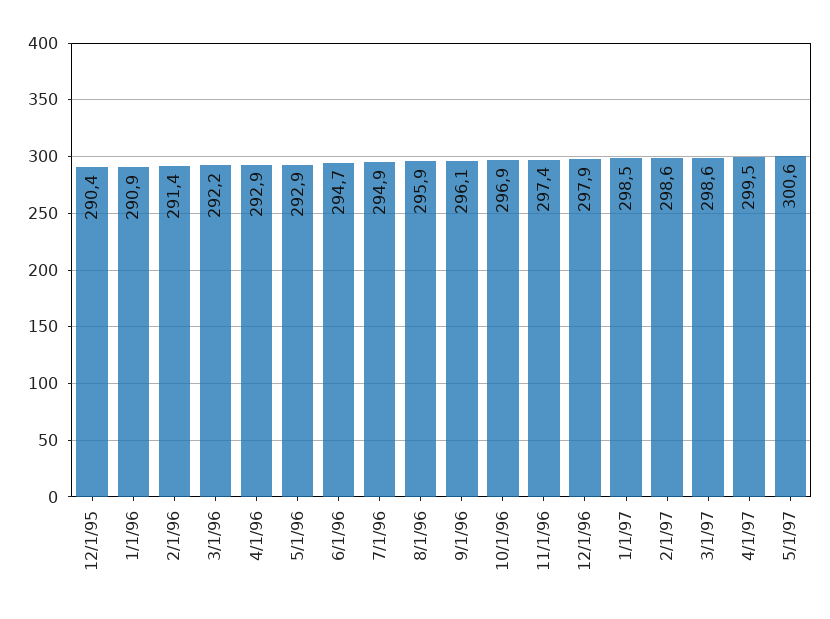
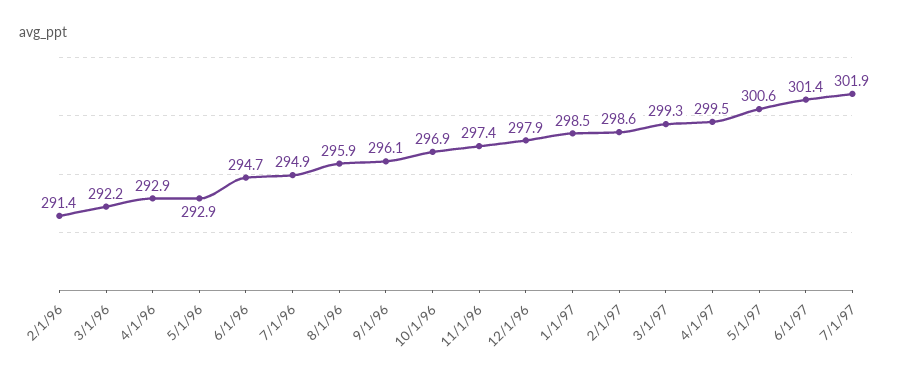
12/1/95: 290.4 -> none
1/1/96: 290.9 -> none
3/1/97: 298.6 -> 299.3
6/1/97: none -> 301.4
7/1/97: none -> 301.9

